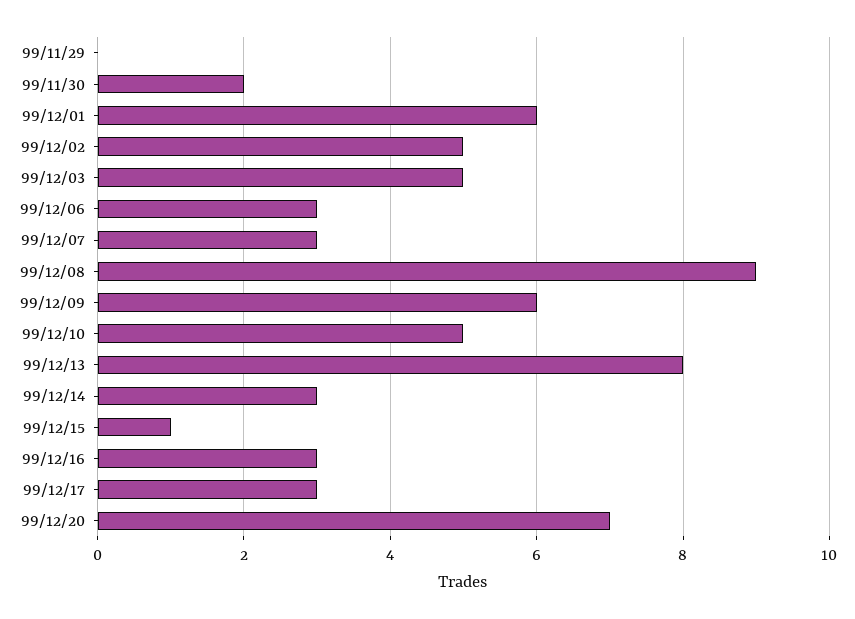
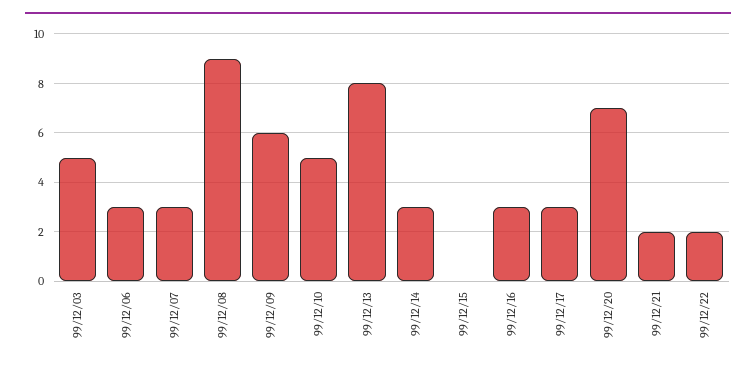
99/11/29: 0 -> none
99/11/30: 2 -> none
99/12/01: 6 -> none
99/12/02: 5 -> none
99/12/15: 1 -> 0
99/12/21: none -> 2
99/12/22: none -> 2

